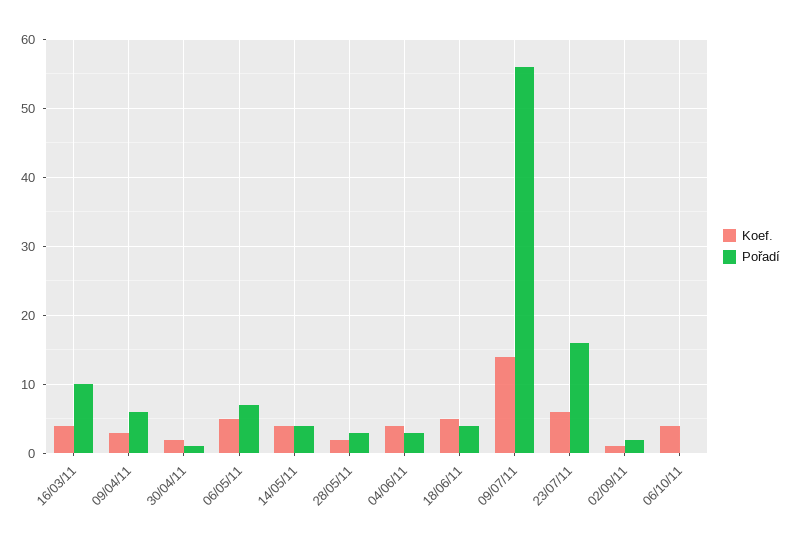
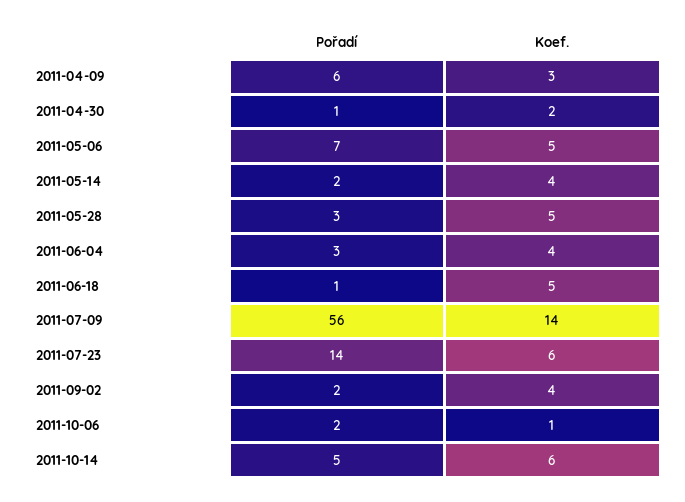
Koef., 16/03/11: 4 -> none
Pořadí, 16/03/11: 10 -> none
Pořadí, 14/05/11: 4 -> 2
Koef., 28/05/11: 2 -> 5
Pořadí, 18/06/11: 4 -> 1
Pořadí, 23/07/11: 16 -> 14
Koef., 02/09/11: 1 -> 4
Koef., 06/10/11: 4 -> 1
Pořadí, 06/10/11: 0 -> 2
Pořadí, 2011-10-14: none -> 5
Koef., 2011-10-14: none -> 6

